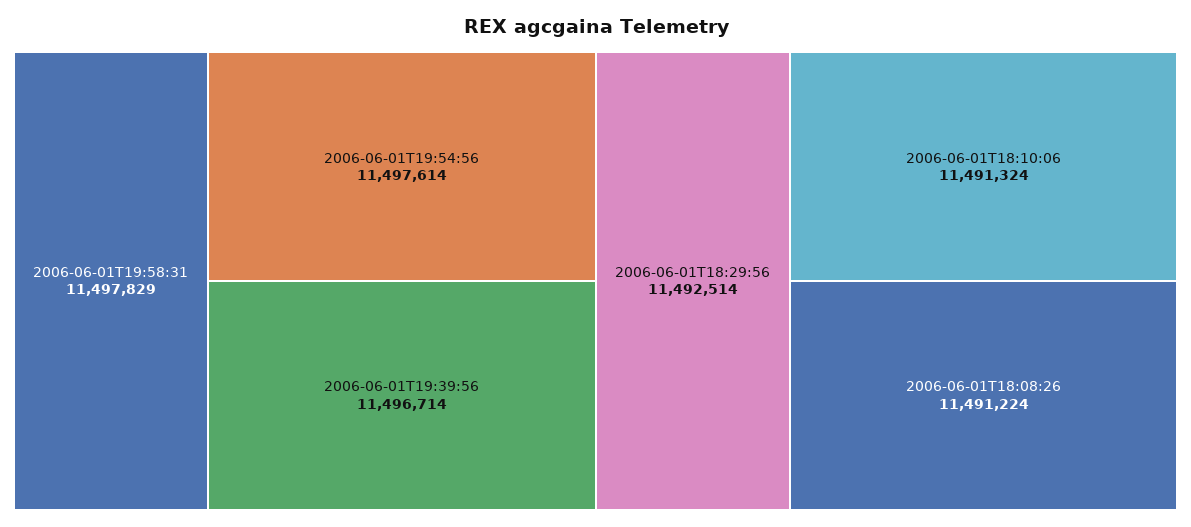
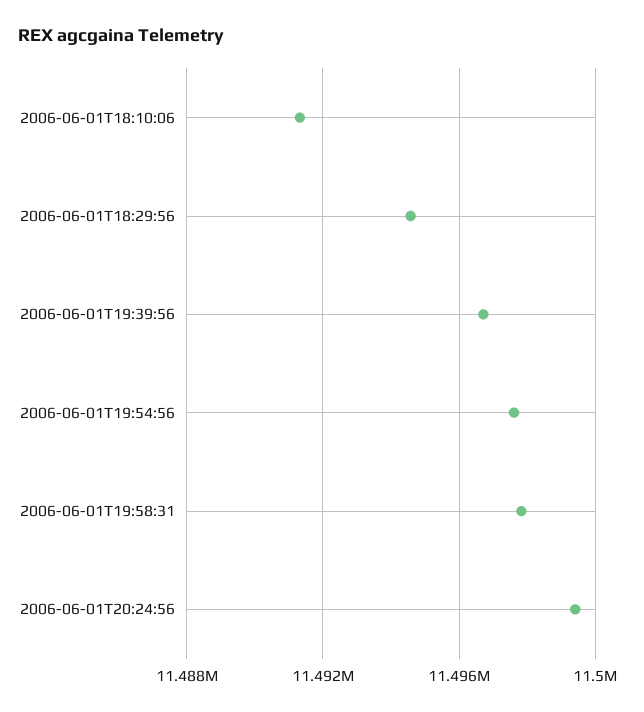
2006-06-01T18:29:56: 11492514 -> 11494500
2006-06-01T18:08:26: 11491224 -> none
2006-06-01T20:24:56: none -> 11499500

